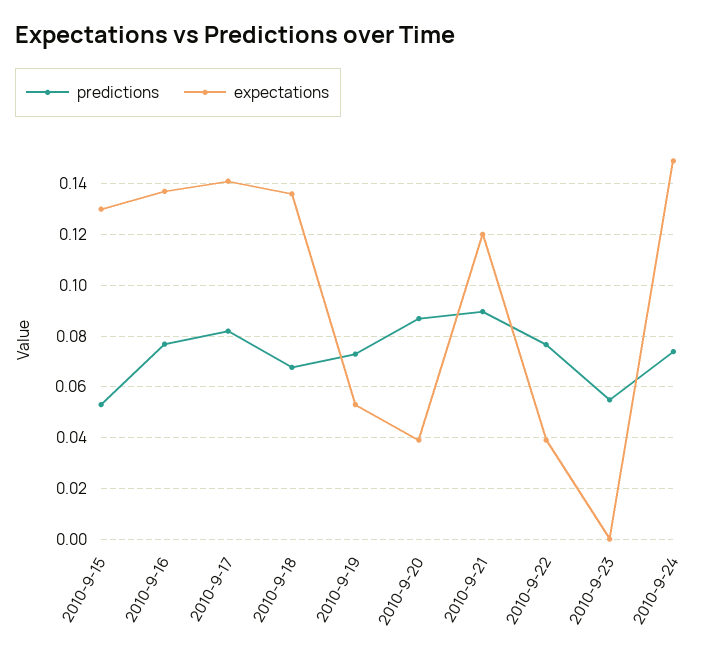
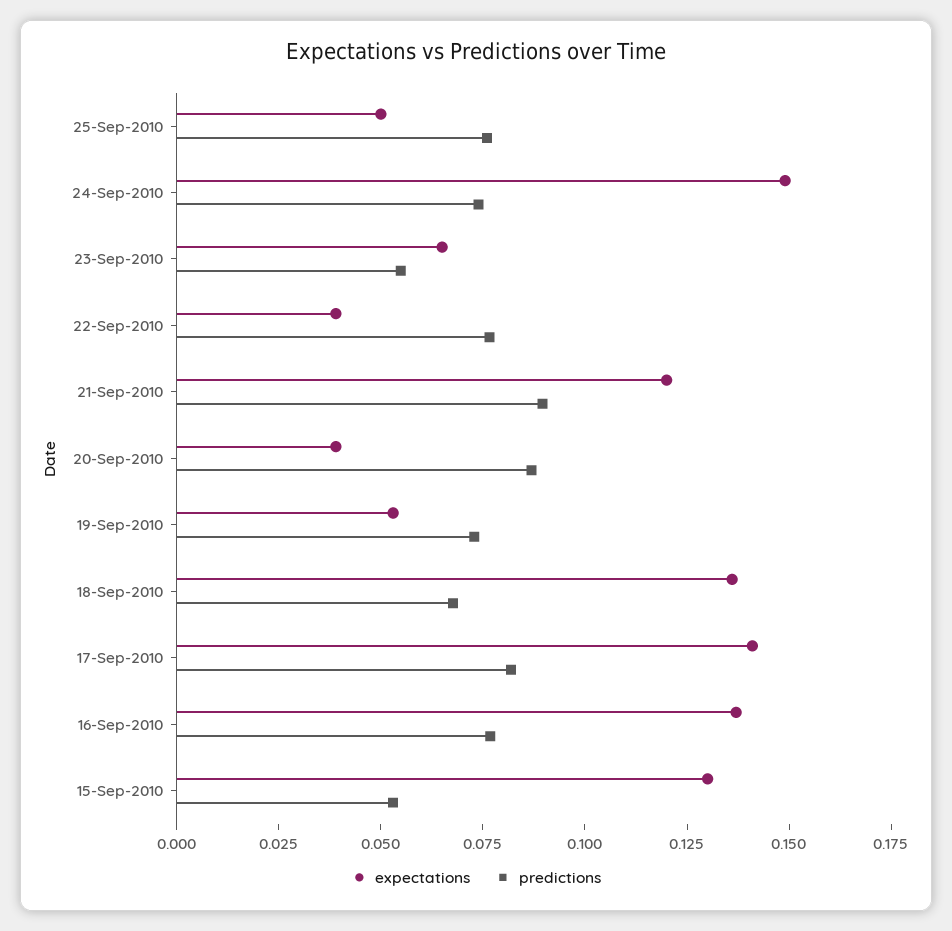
expectations, 2010-9-23: 0 -> 0.065
expectations, 25-Sep-2010: none -> 0.05
predictions, 25-Sep-2010: none -> 0.075

